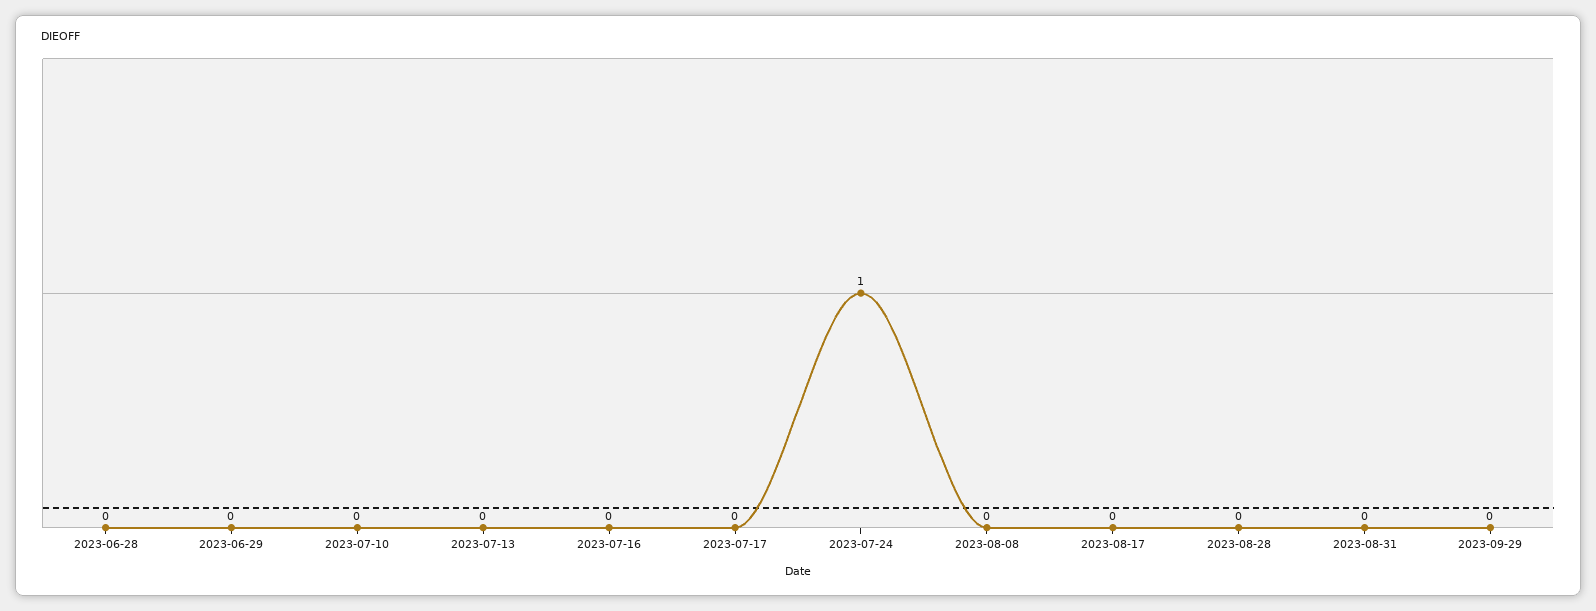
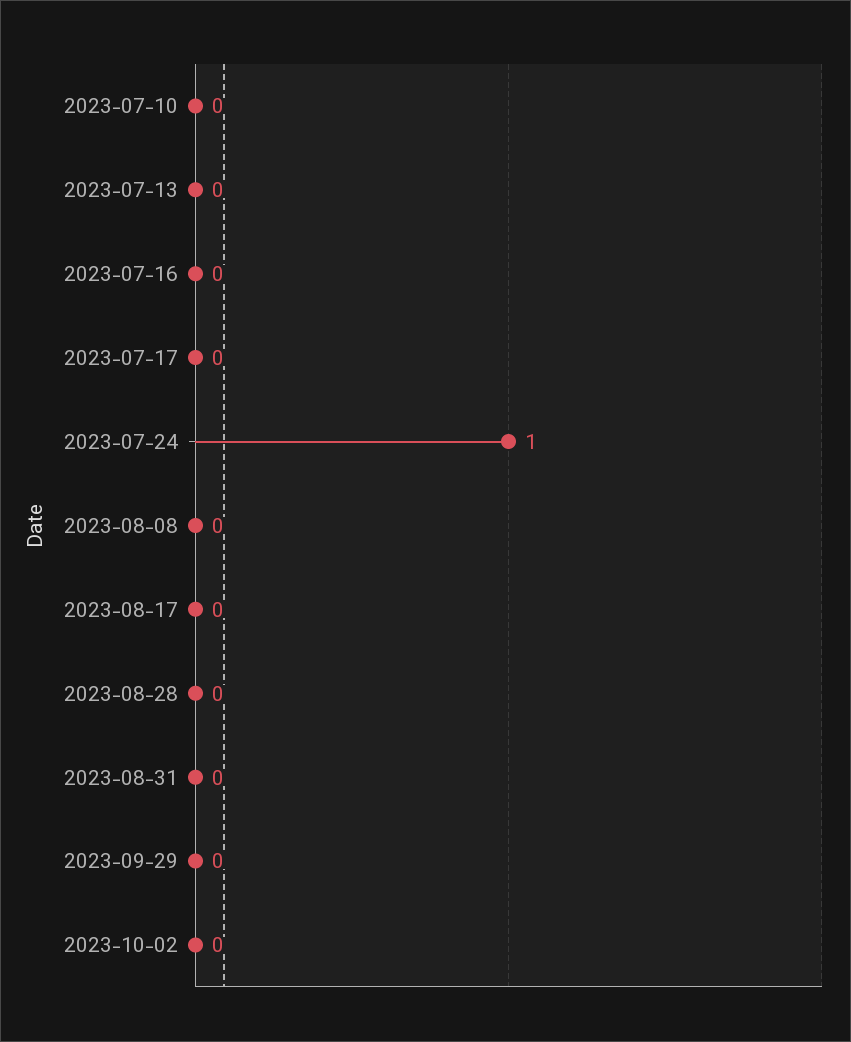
2023-06-28: 0 -> none
2023-06-29: 0 -> none
2023-10-02: none -> 0

